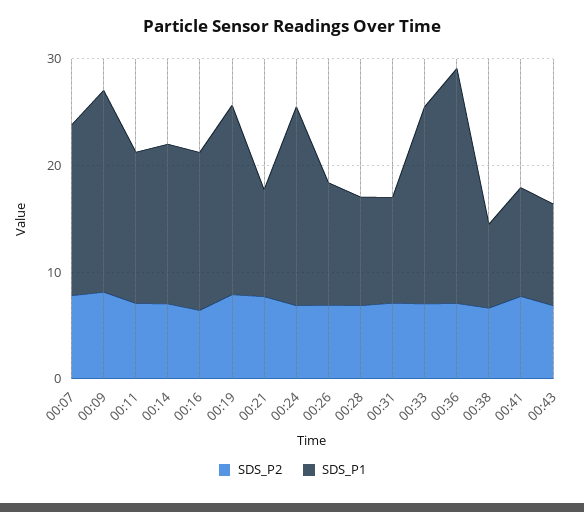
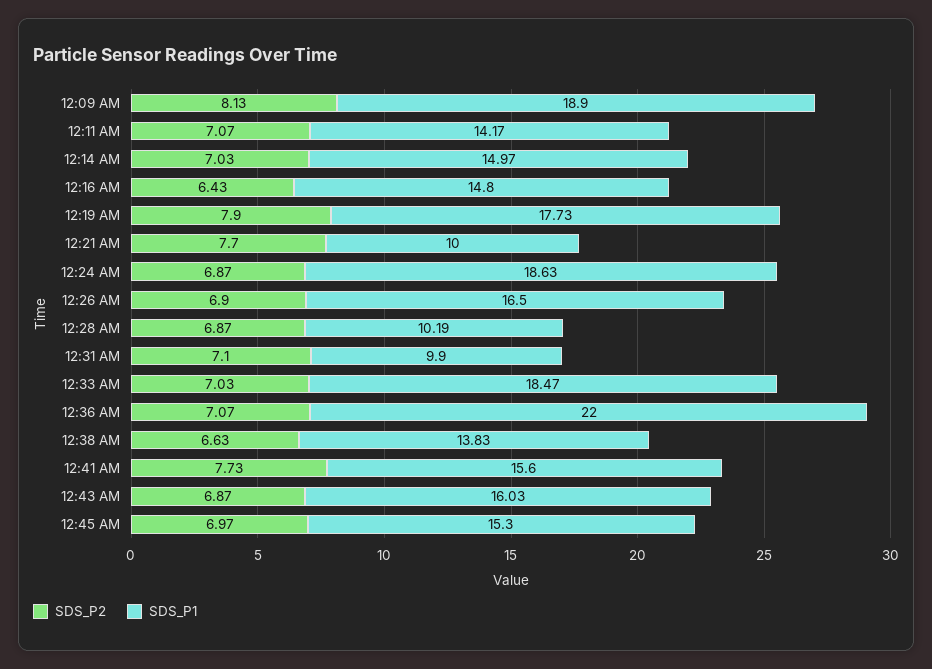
SDS_P2, 00:07: 8 -> none
SDS_P1, 00:07: 16 -> none
SDS_P1, 00:26: 12 -> 16.5
SDS_P1, 00:38: 8 -> 13.83
SDS_P1, 00:41: 10 -> 15.6
SDS_P1, 00:43: 10 -> 16.03
SDS_P2, 12:45 AM: none -> 6.97
SDS_P1, 12:45 AM: none -> 15.3

